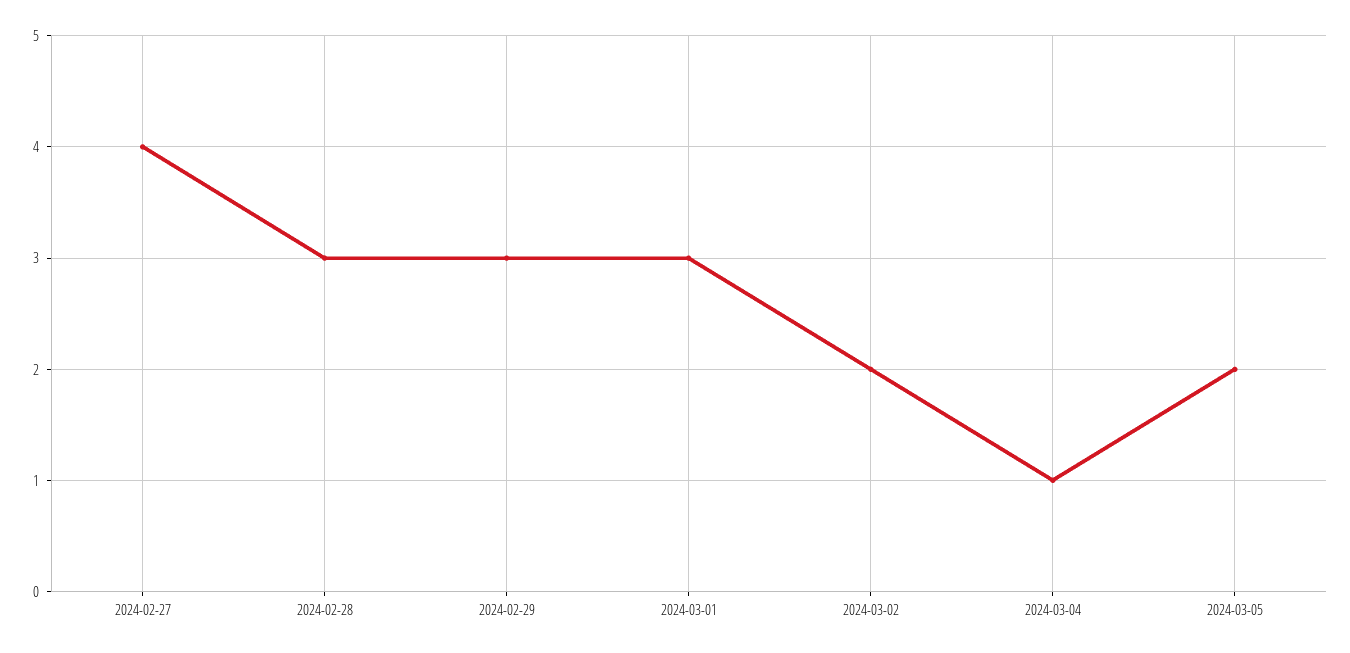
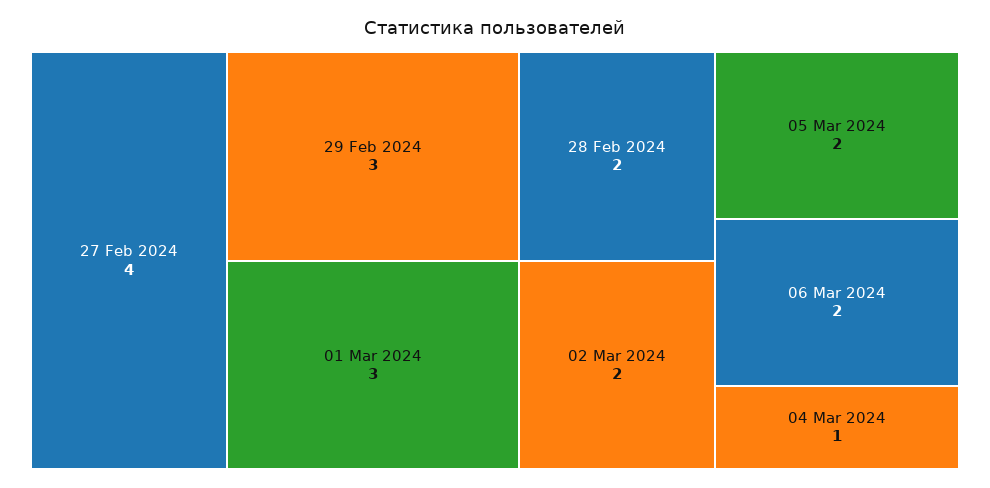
2024-02-28: 3 -> 2
06 Mar 2024: none -> 2

